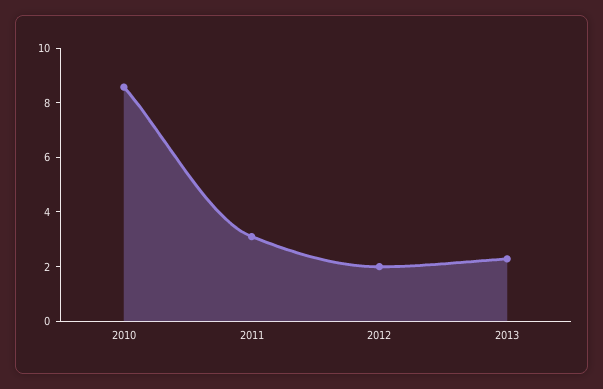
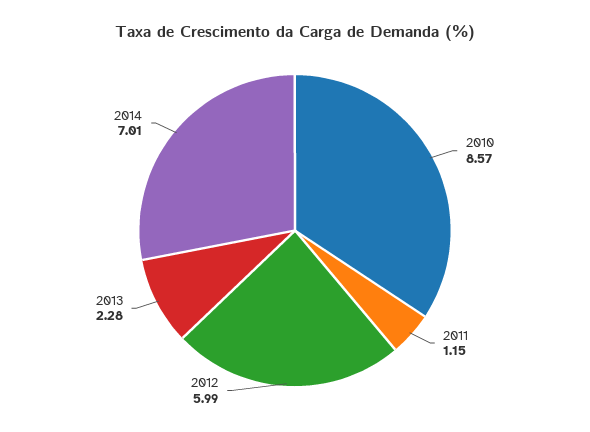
2011: 3 -> 1.15
2012: 2 -> 5.99
2014: none -> 7.01

